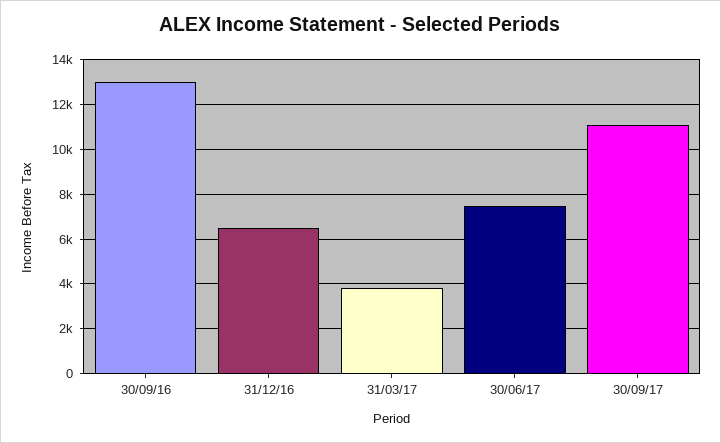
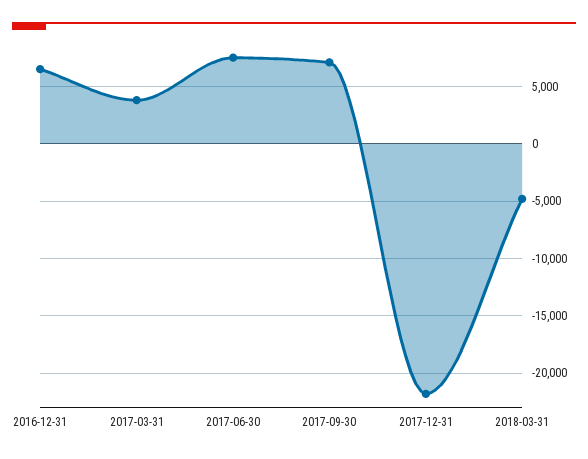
30/09/16: 13000 -> none
30/09/17: 11000 -> 7000
2017-12-31: none -> -22000
2018-03-31: none -> -5000

